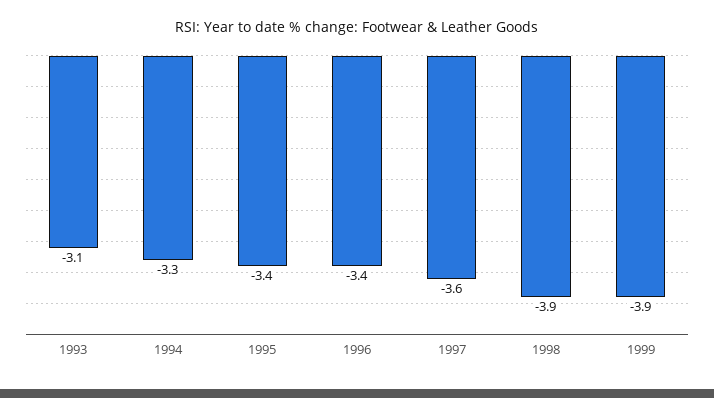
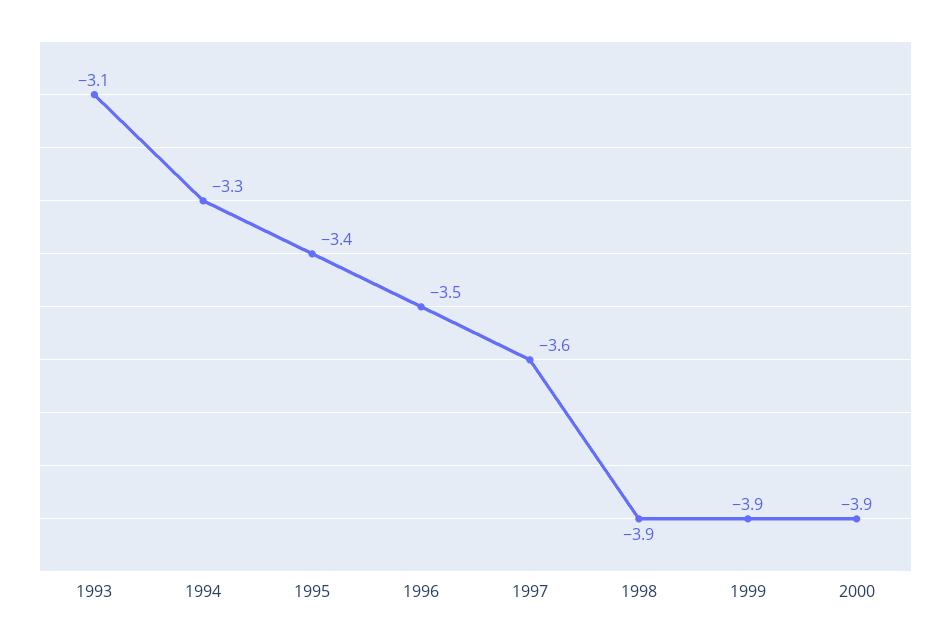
1996: -3.4 -> -3.5
2000: none -> -3.9

